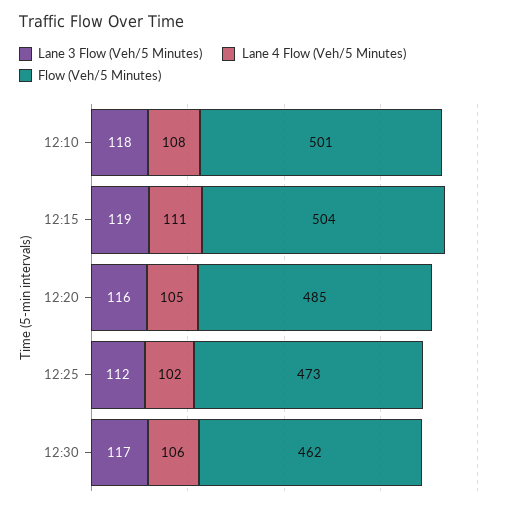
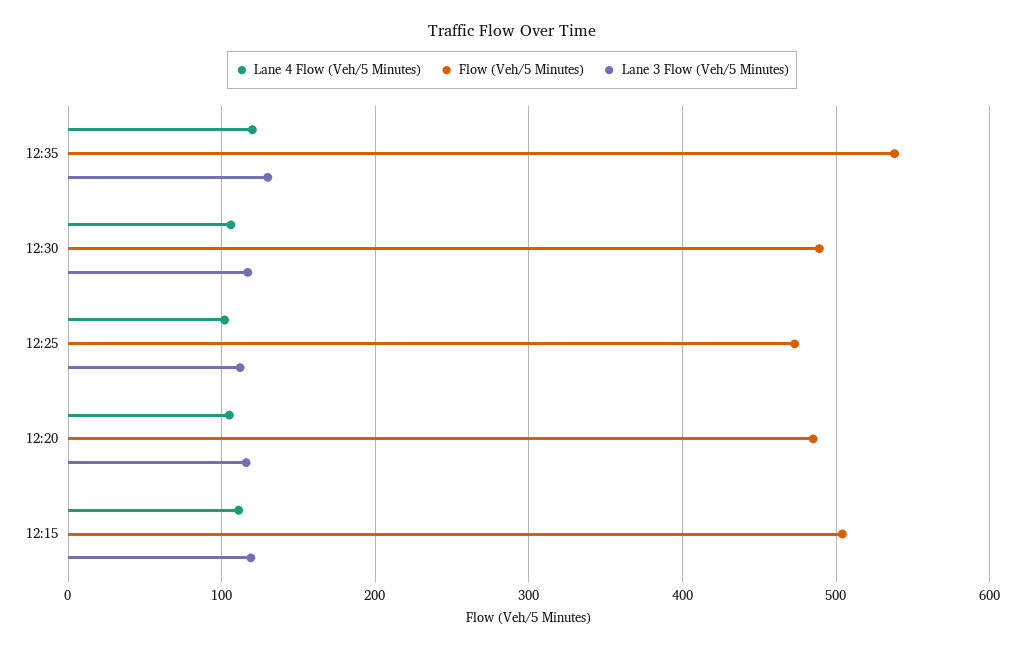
Lane 3 Flow (Veh/5 Minutes), 12:10: 118 -> none
Lane 4 Flow (Veh/5 Minutes), 12:10: 108 -> none
Flow (Veh/5 Minutes), 12:10: 501 -> none
Flow (Veh/5 Minutes), 12:30: 462 -> 490
Lane 4 Flow (Veh/5 Minutes), 12:35: none -> 120
Flow (Veh/5 Minutes), 12:35: none -> 540
Lane 3 Flow (Veh/5 Minutes), 12:35: none -> 130

